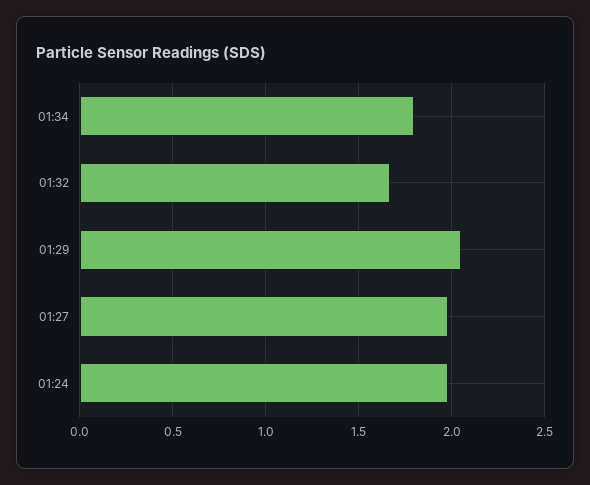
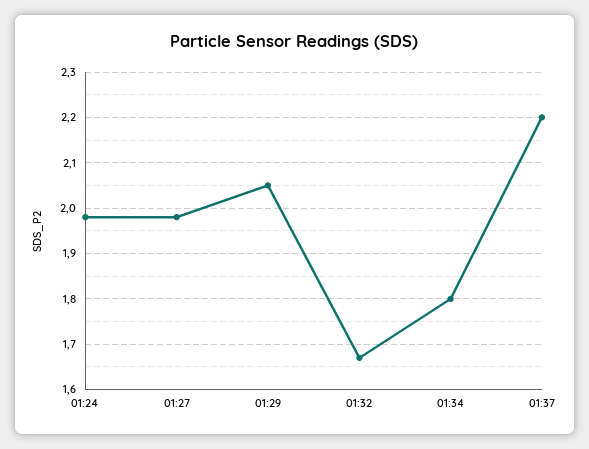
01:37: none -> 2.2

